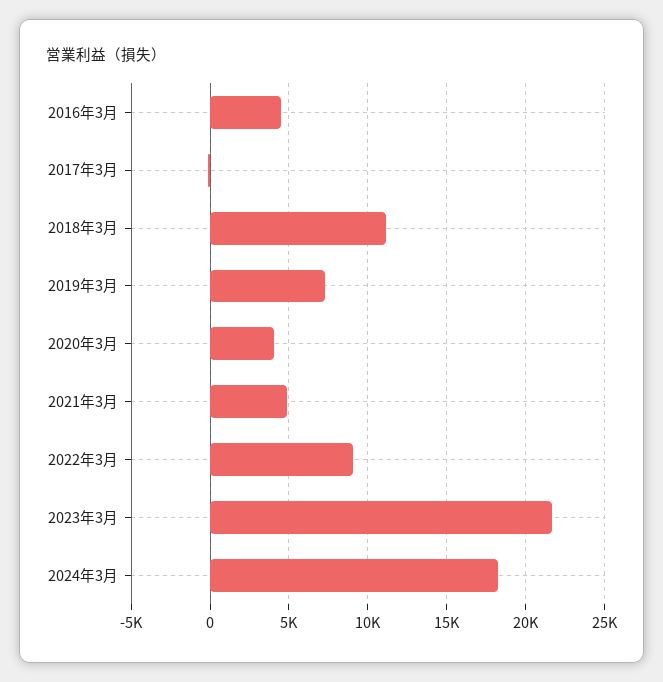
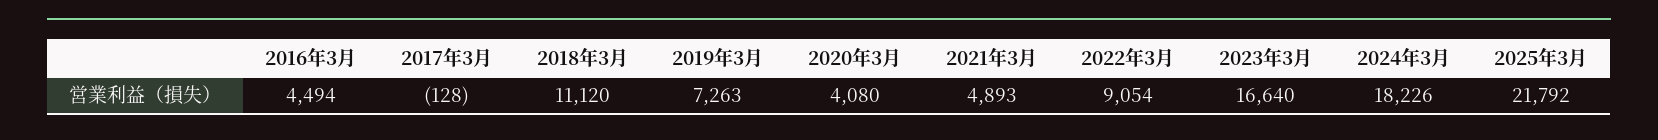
2023年3月: 21500 -> 16640
2025年3月: none -> 21792

